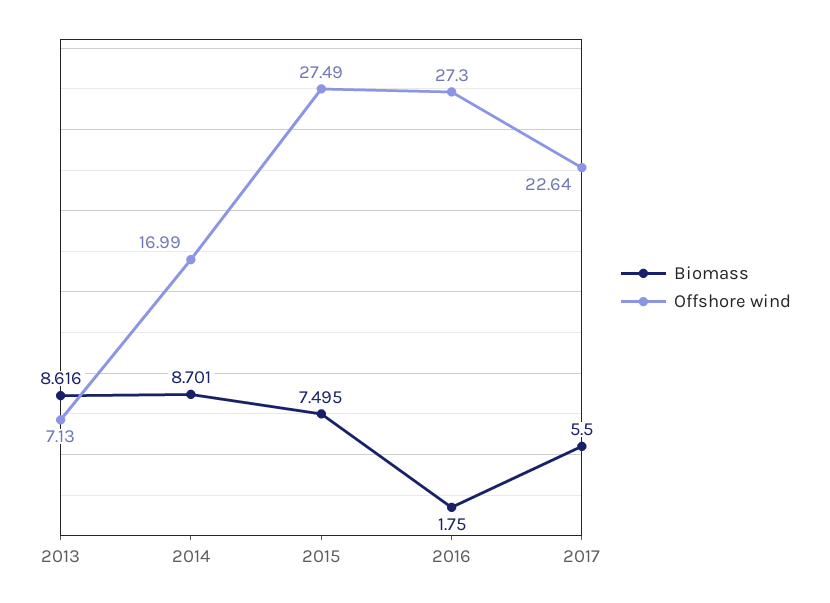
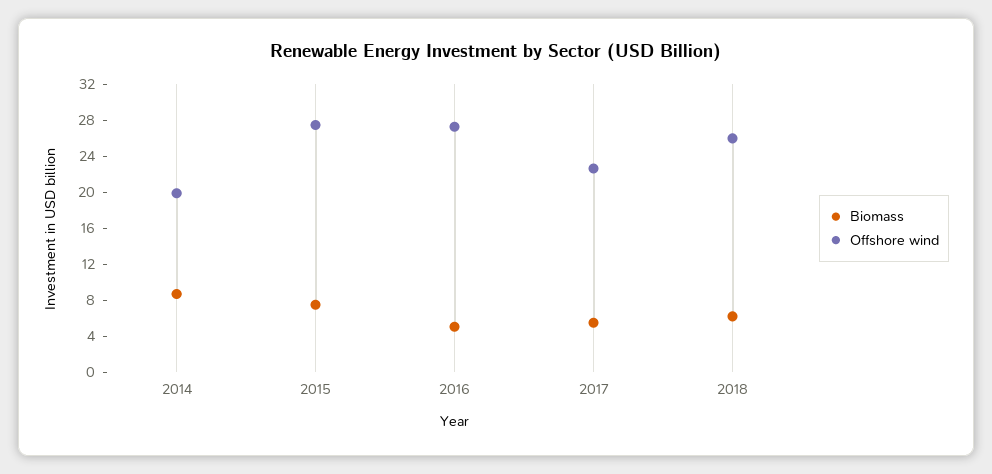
Biomass, 2013: 8.616 -> none
Offshore wind, 2013: 7.13 -> none
Offshore wind, 2014: 16.99 -> 20
Biomass, 2016: 1.75 -> 5
Biomass, 2018: none -> 6
Offshore wind, 2018: none -> 26

